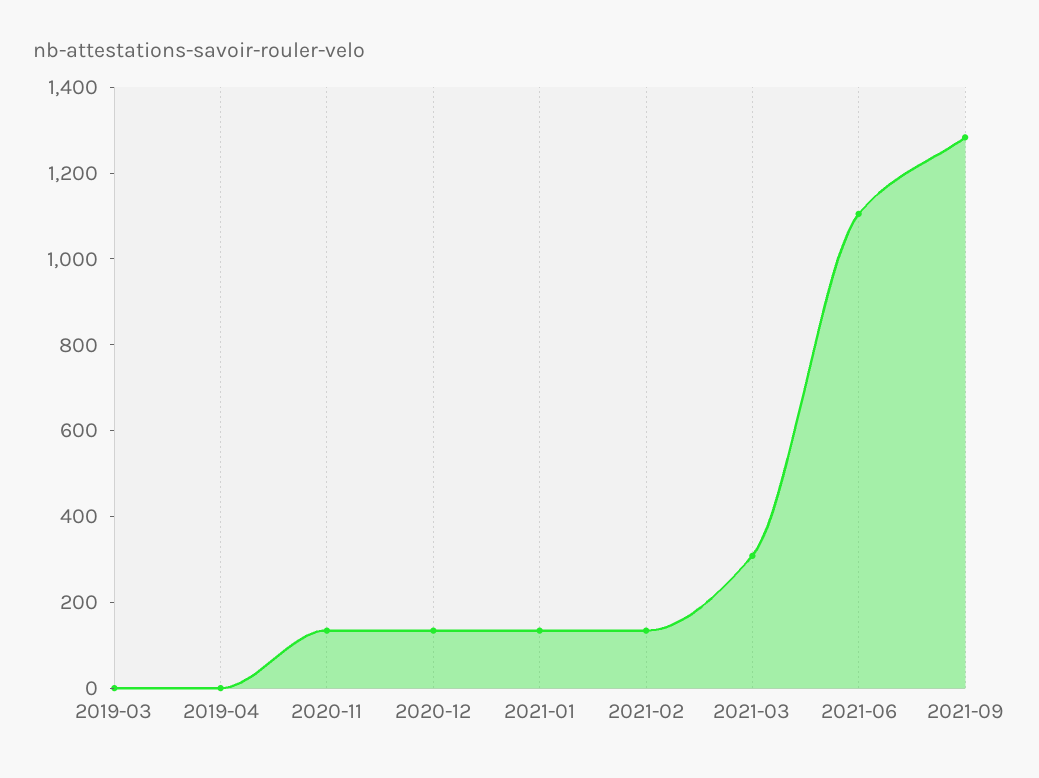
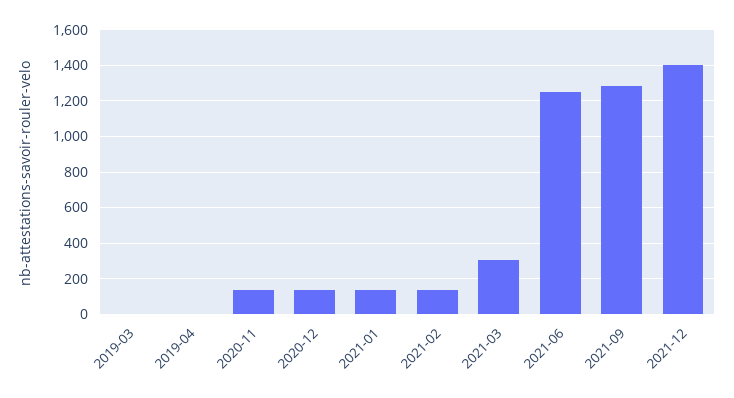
2021-06: 1100 -> 1250
2021-12: none -> 1400

